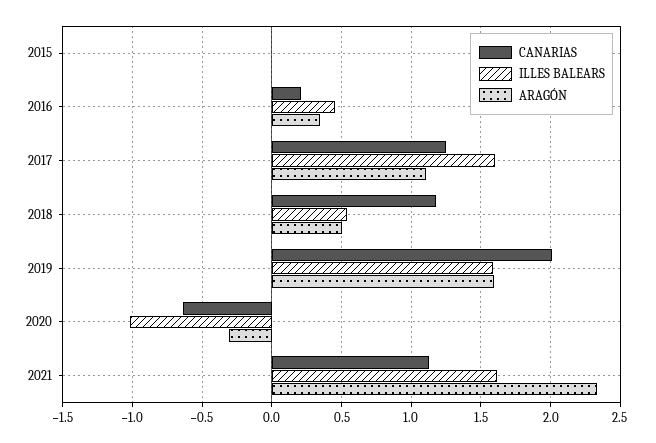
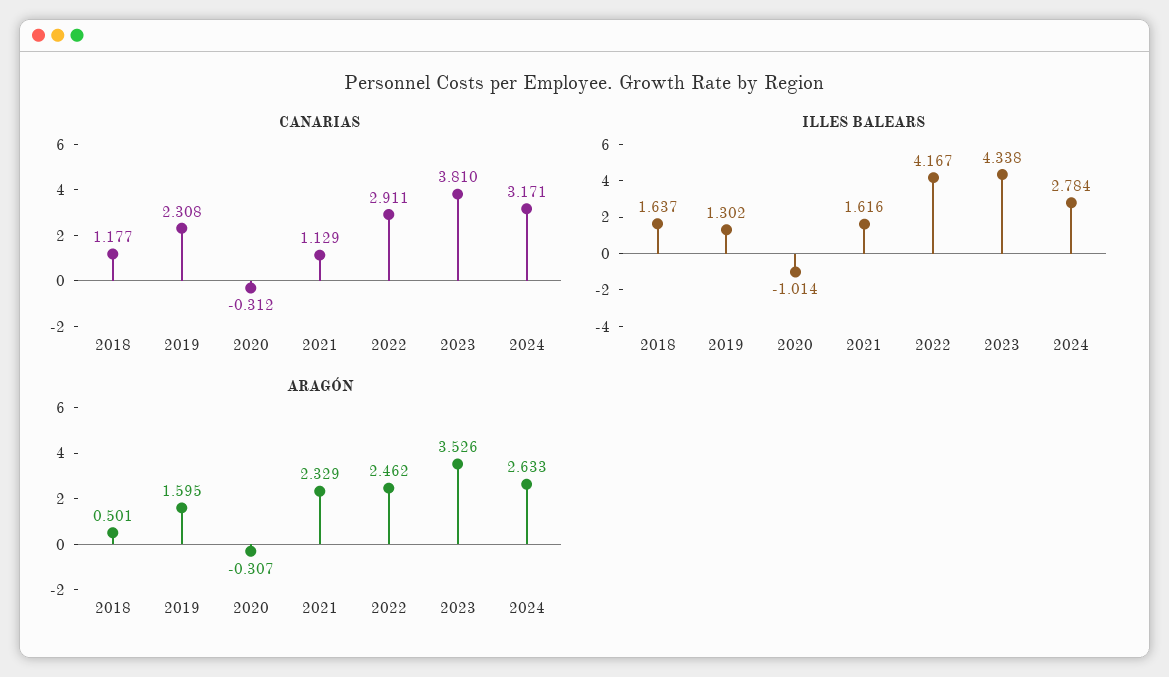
CANARIAS, 2015: 0 -> none
ILLES BALEARS, 2015: 0 -> none
ARAGÓN, 2015: 0 -> none
CANARIAS, 2016: 0.2 -> none
ILLES BALEARS, 2016: 0.45 -> none
ARAGÓN, 2016: 0.35 -> none
CANARIAS, 2017: 1.25 -> none
ILLES BALEARS, 2017: 1.6 -> none
ARAGÓN, 2017: 1.1 -> none
ILLES BALEARS, 2018: 0.55 -> 1.637
CANARIAS, 2019: 2 -> 2.308
ILLES BALEARS, 2019: 1.6 -> 1.302
CANARIAS, 2020: -0.65 -> -0.312
CANARIAS, 2022: none -> 2.911
CANARIAS, 2023: none -> 3.81
CANARIAS, 2024: none -> 3.171
ILLES BALEARS, 2022: none -> 4.167
ILLES BALEARS, 2023: none -> 4.338
ILLES BALEARS, 2024: none -> 2.784
ARAGÓN, 2022: none -> 2.462
ARAGÓN, 2023: none -> 3.526
ARAGÓN, 2024: none -> 2.633

